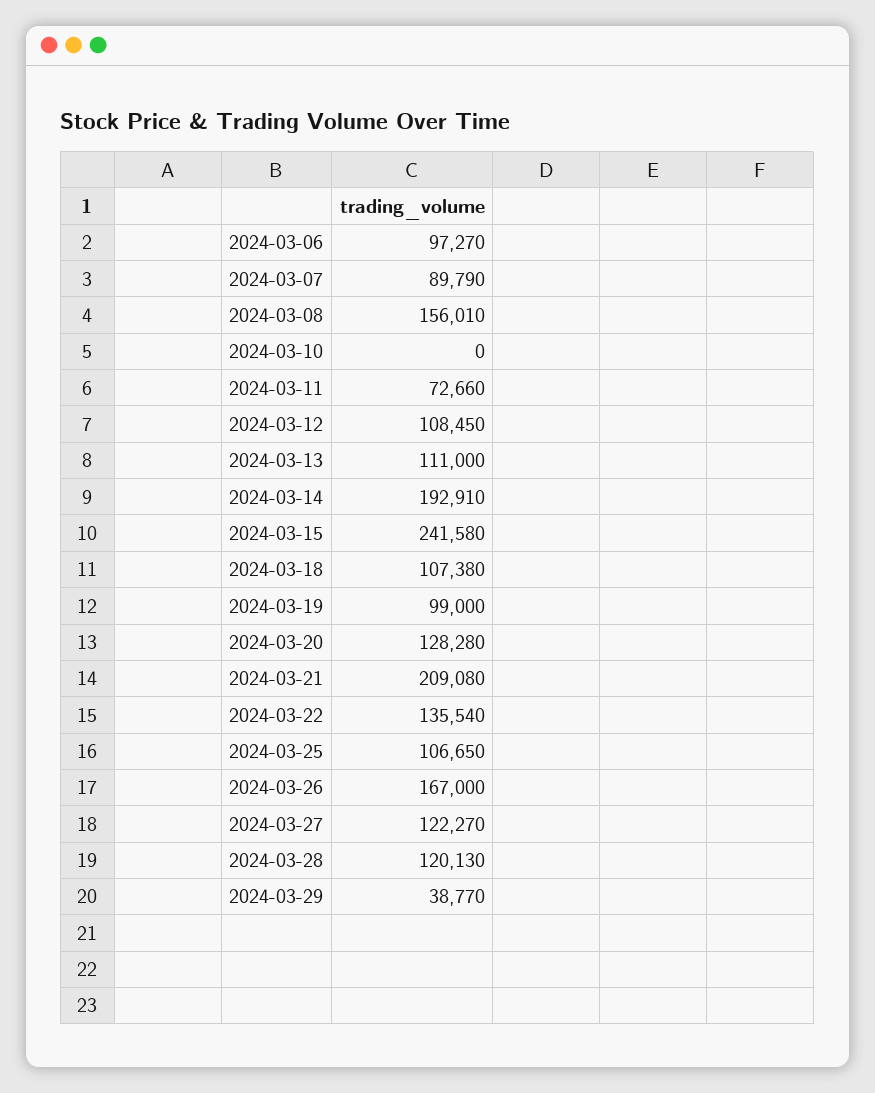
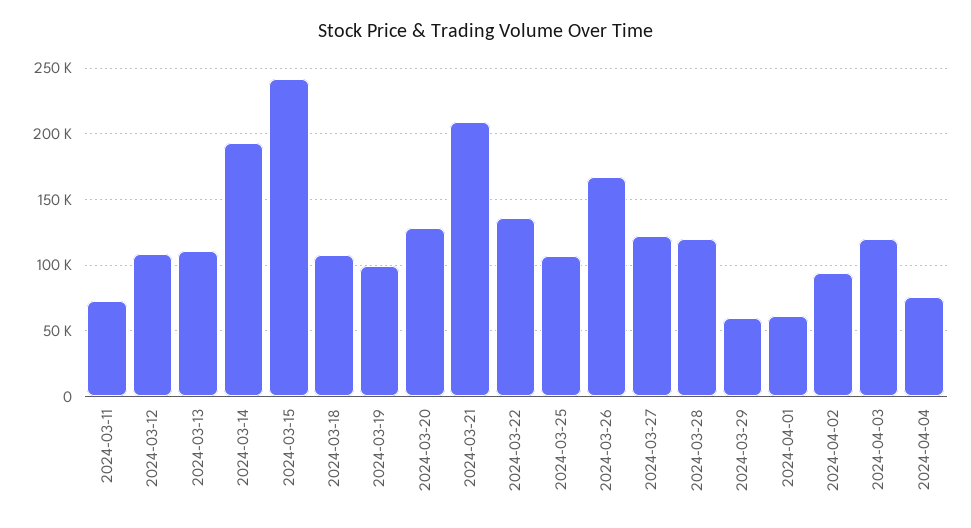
2024-03-06: 97270 -> none
2024-03-07: 89790 -> none
2024-03-08: 156010 -> none
2024-03-10: 0 -> none
2024-03-29: 38770 -> 60000
2024-04-01: none -> 60000
2024-04-02: none -> 95000
2024-04-03: none -> 120000
2024-04-04: none -> 75000

